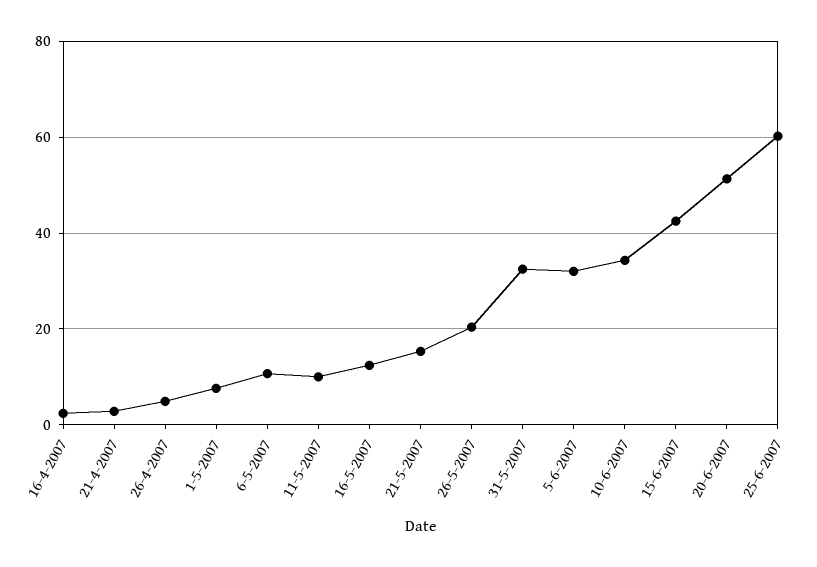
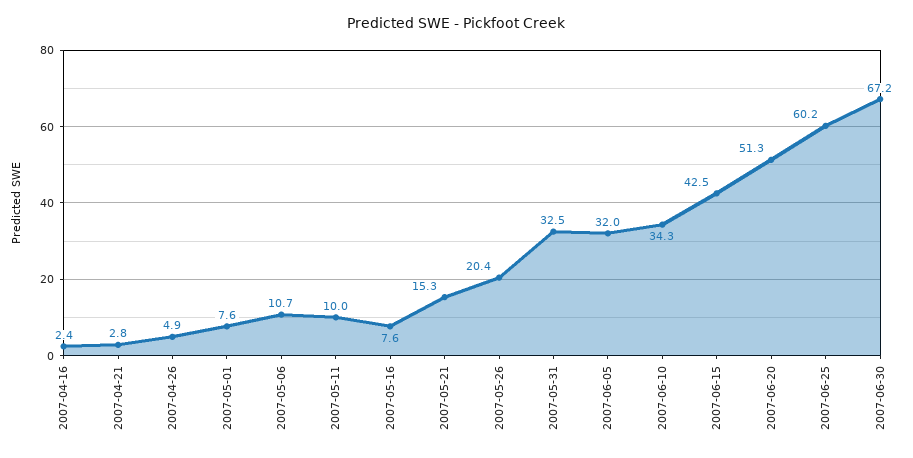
16-5-2007: 12 -> 7.6
2007-06-30: none -> 67.2

